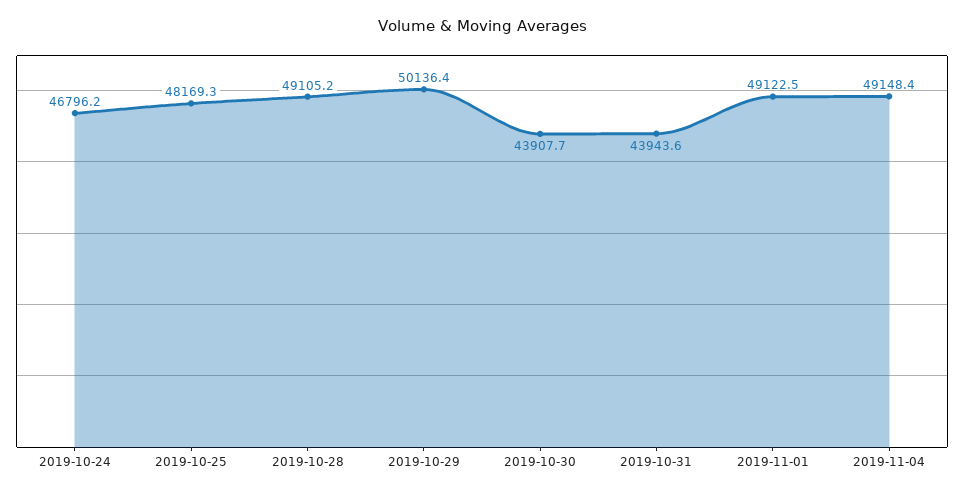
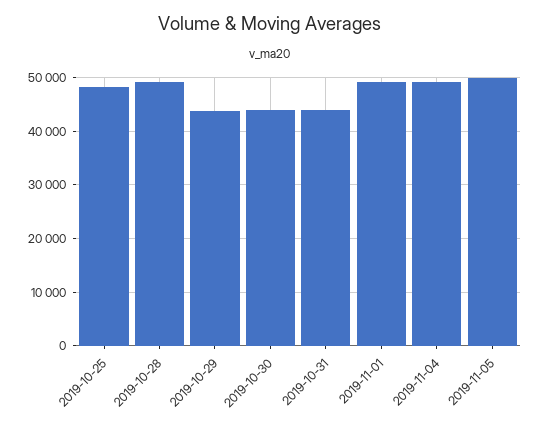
2019-10-24: 46796.2 -> none
2019-10-29: 50136.4 -> 44000
2019-11-05: none -> 50000

